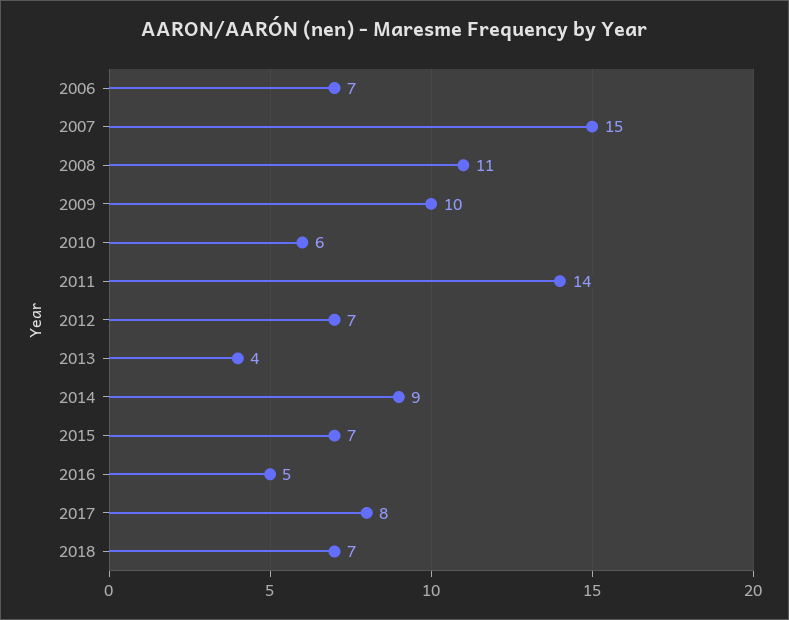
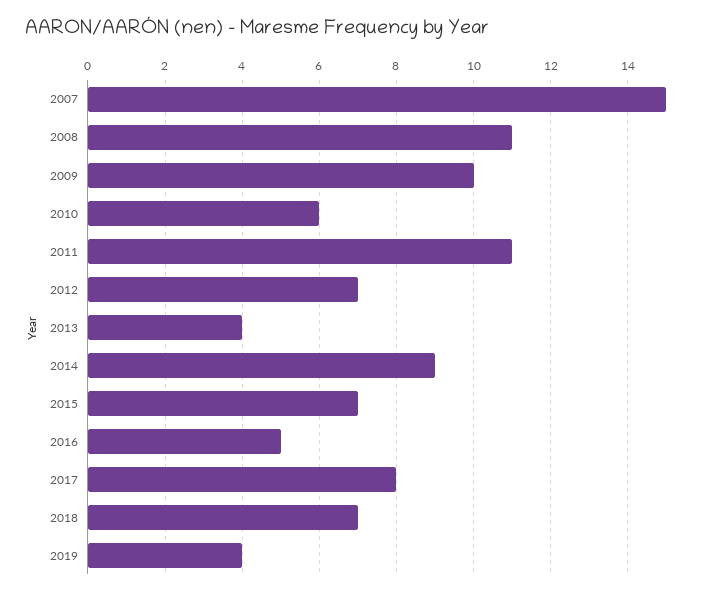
2006: 7 -> none
2011: 14 -> 11
2019: none -> 4

